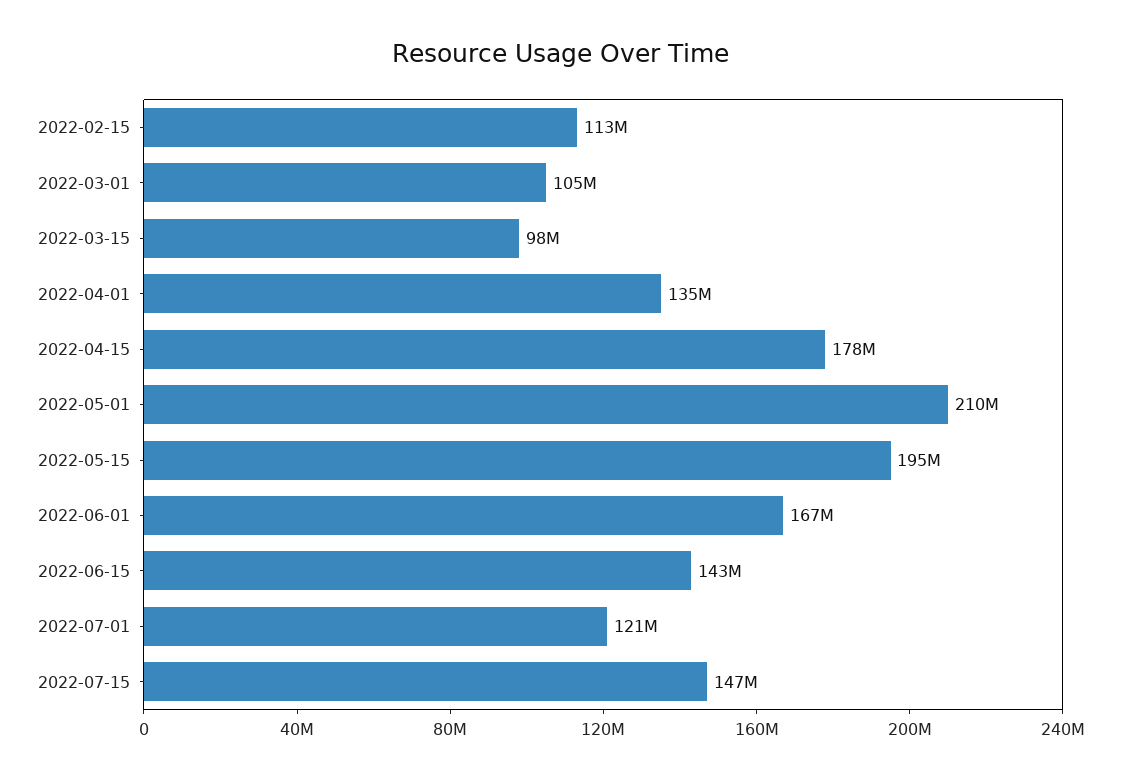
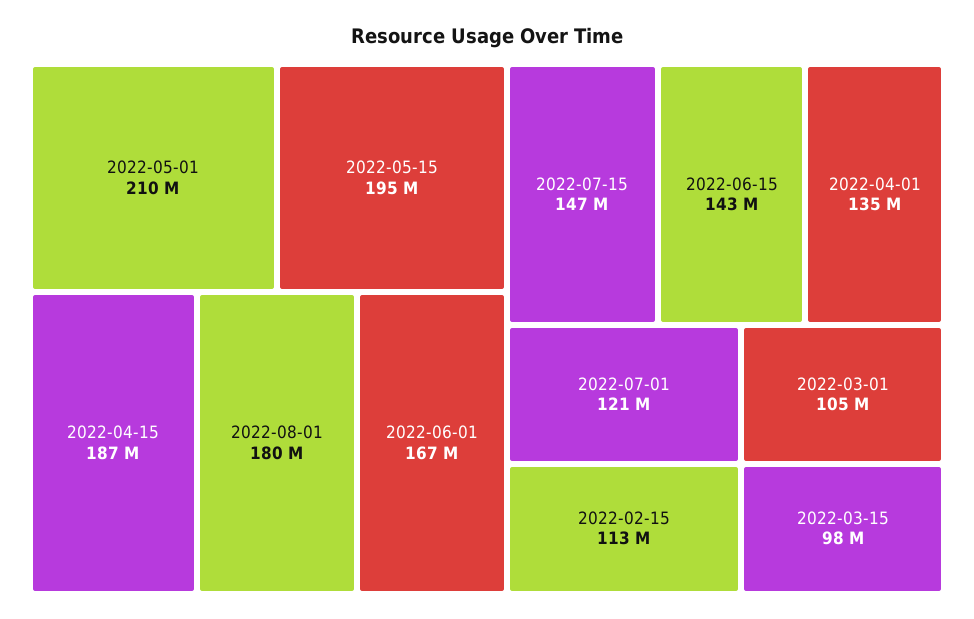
2022-04-15: 178000000 -> 187000000
2022-08-01: none -> 180000000

